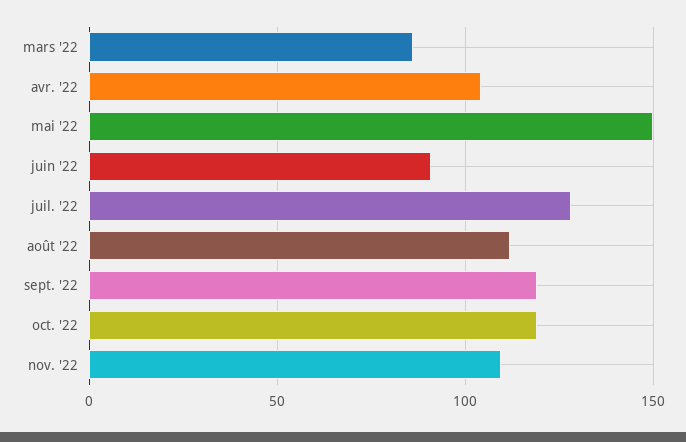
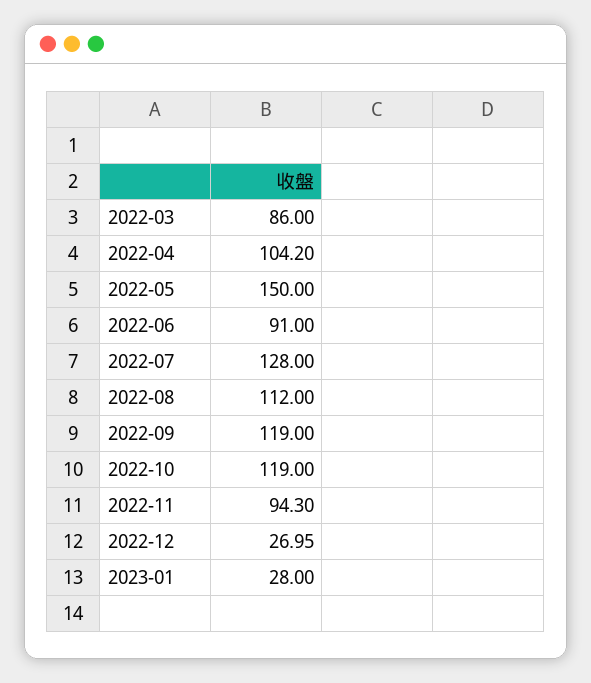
nov. '22: 110 -> 94.3
2022-12: none -> 26.95
2023-01: none -> 28

